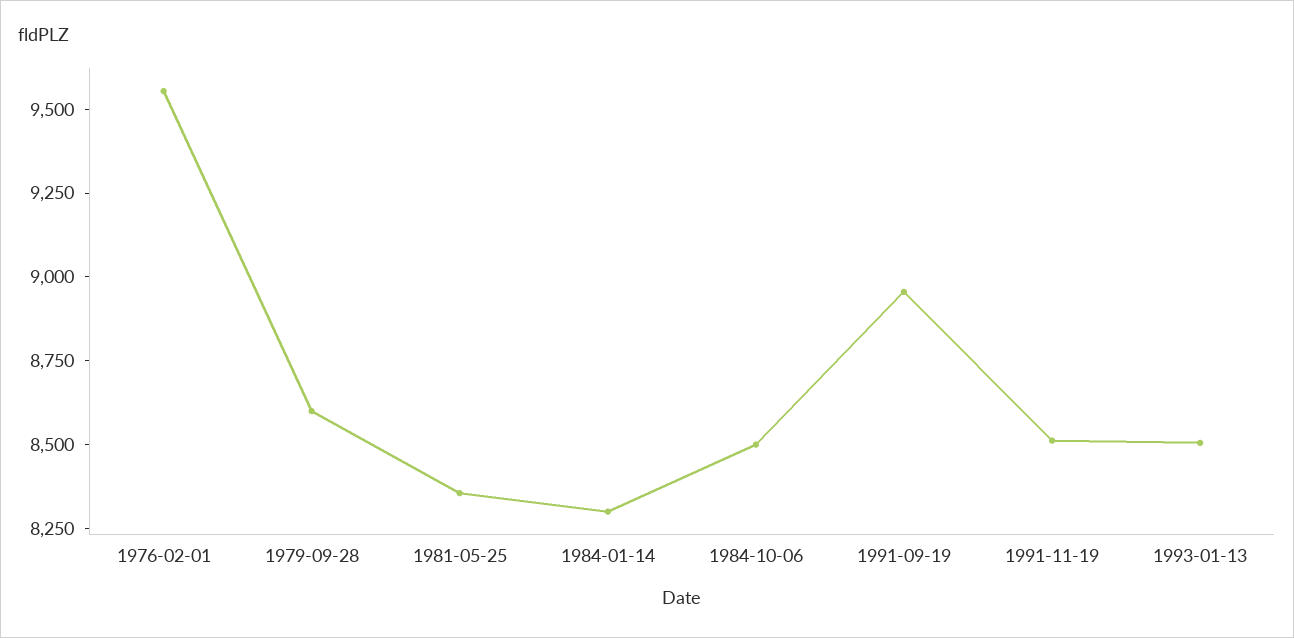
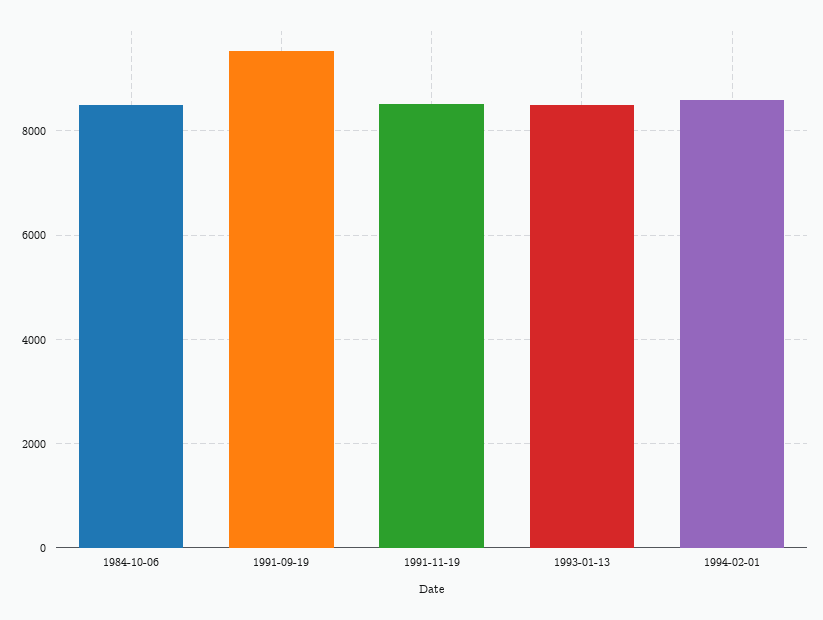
1976-02-01: 9550 -> none
1979-09-28: 8600 -> none
1981-05-25: 8350 -> none
1984-01-14: 8300 -> none
1991-09-19: 8950 -> 9600
1994-02-01: none -> 8600

